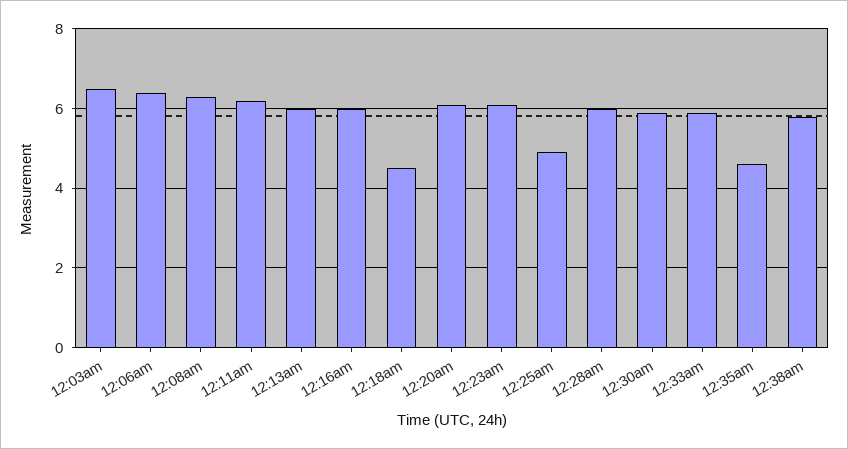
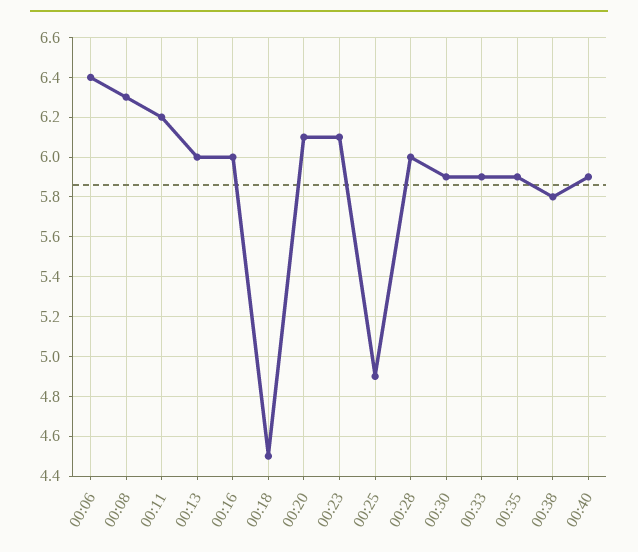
12:03am: 6.5 -> none
12:35am: 4.5 -> 5.9
00:40: none -> 5.9

